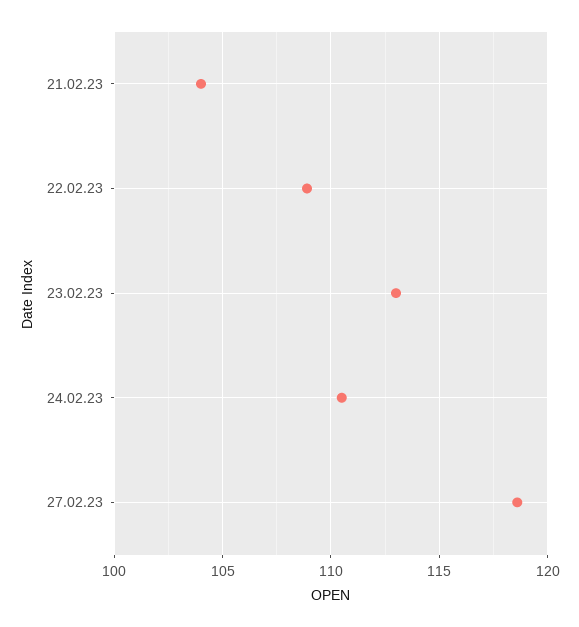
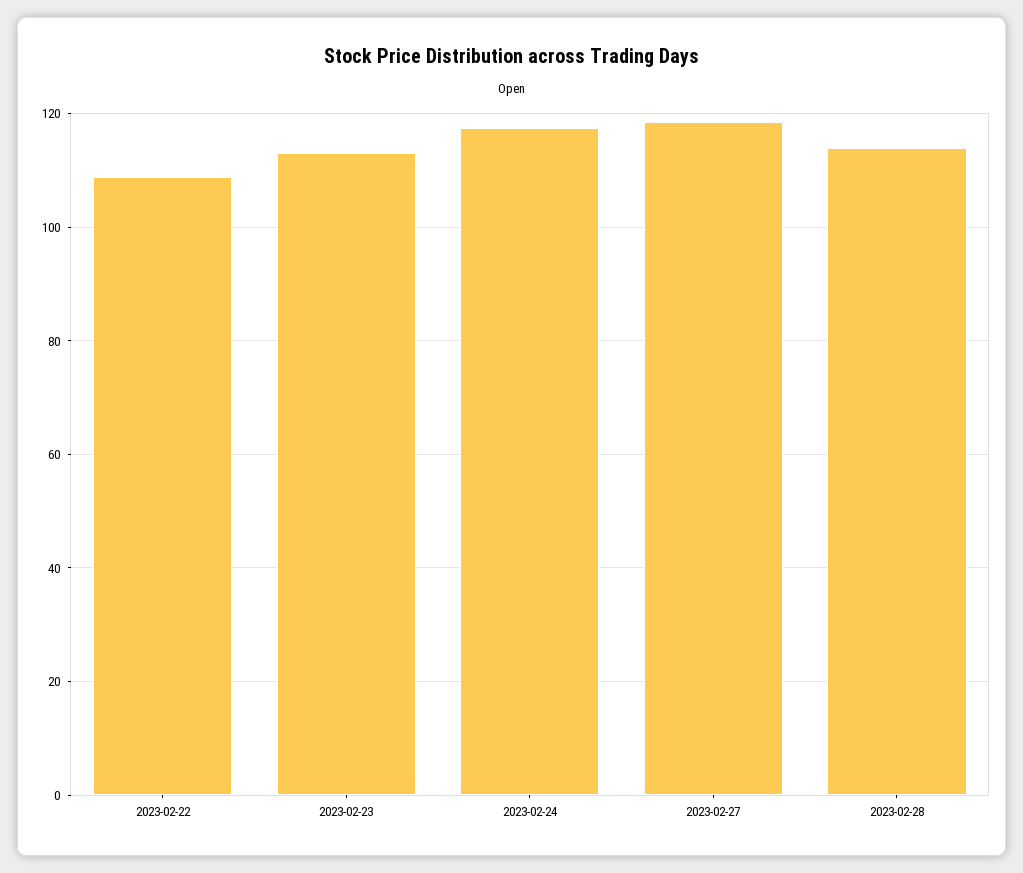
21.02.23: 104 -> none
24.02.23: 110.5 -> 118
2023-02-28: none -> 114

